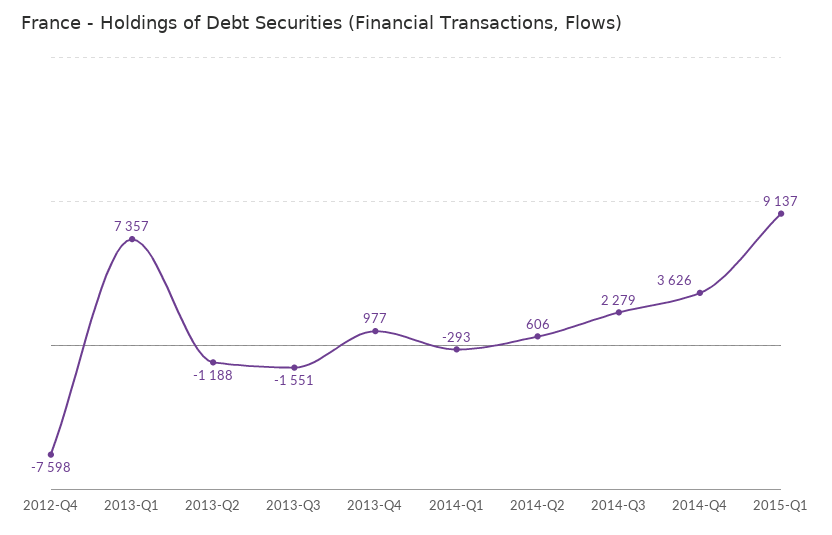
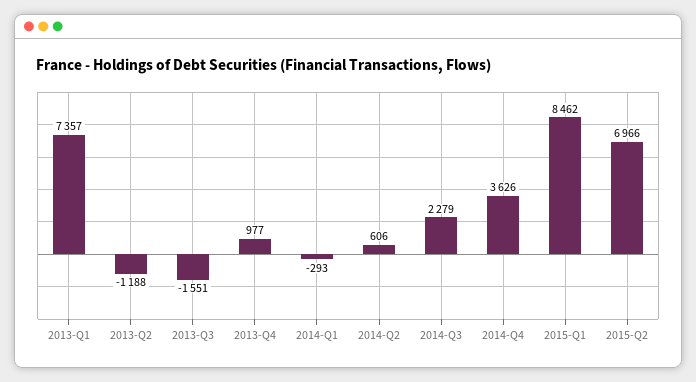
2012-Q4: -7598 -> none
2015-Q1: 9137 -> 8462
2015-Q2: none -> 6966

